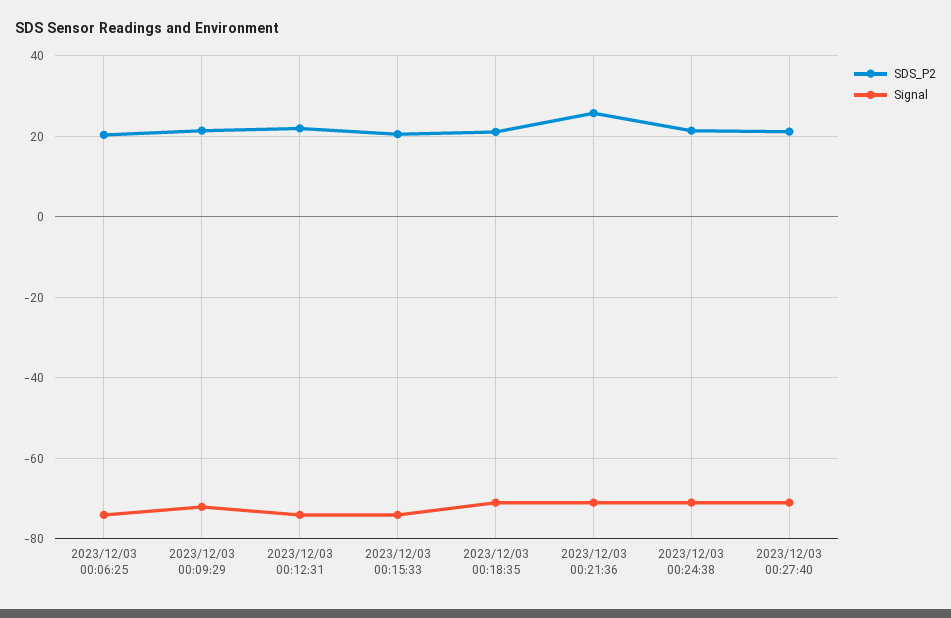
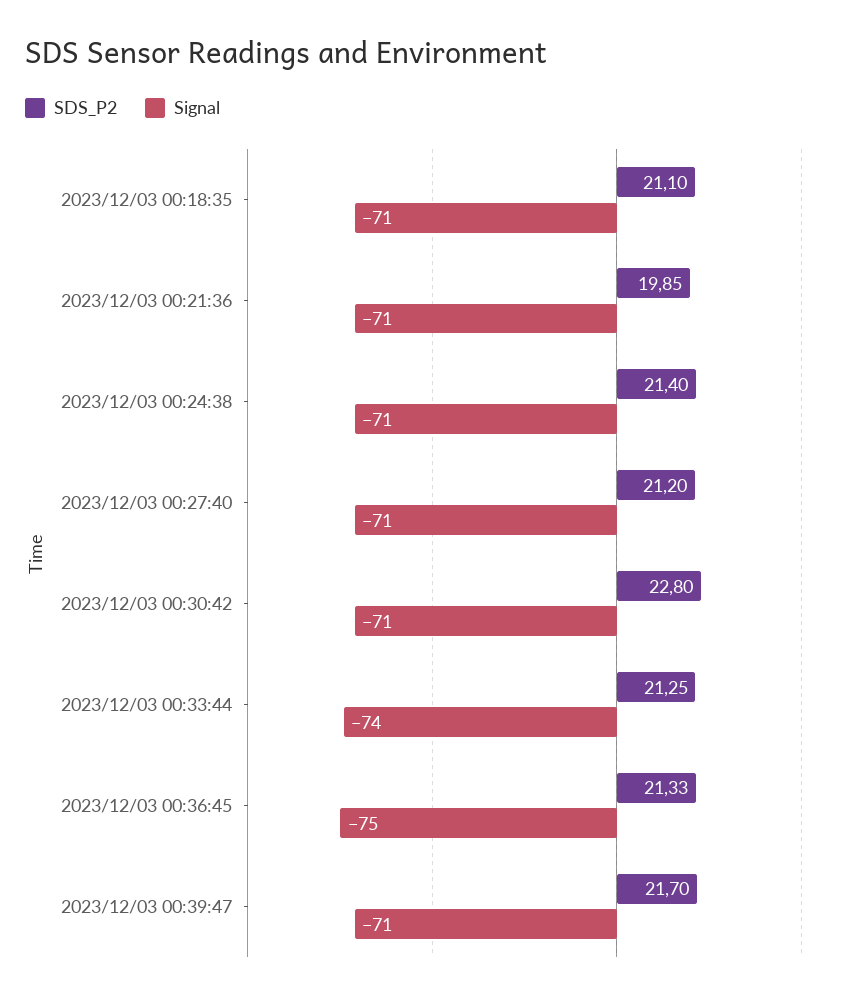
SDS_P2, 2023/12/03 00:06:25: 20 -> none
Signal, 2023/12/03 00:06:25: -74 -> none
SDS_P2, 2023/12/03 00:09:29: 22 -> none
Signal, 2023/12/03 00:09:29: -72 -> none
SDS_P2, 2023/12/03 00:12:31: 22 -> none
Signal, 2023/12/03 00:12:31: -74 -> none
SDS_P2, 2023/12/03 00:15:33: 20 -> none
Signal, 2023/12/03 00:15:33: -74 -> none
SDS_P2, 2023/12/03 00:21:36: 26 -> 19.85
SDS_P2, 2023/12/03 00:30:42: none -> 22.8
Signal, 2023/12/03 00:30:42: none -> -71
SDS_P2, 2023/12/03 00:33:44: none -> 21.25
Signal, 2023/12/03 00:33:44: none -> -74
SDS_P2, 2023/12/03 00:36:45: none -> 21.33
Signal, 2023/12/03 00:36:45: none -> -75
SDS_P2, 2023/12/03 00:39:47: none -> 21.7
Signal, 2023/12/03 00:39:47: none -> -71

